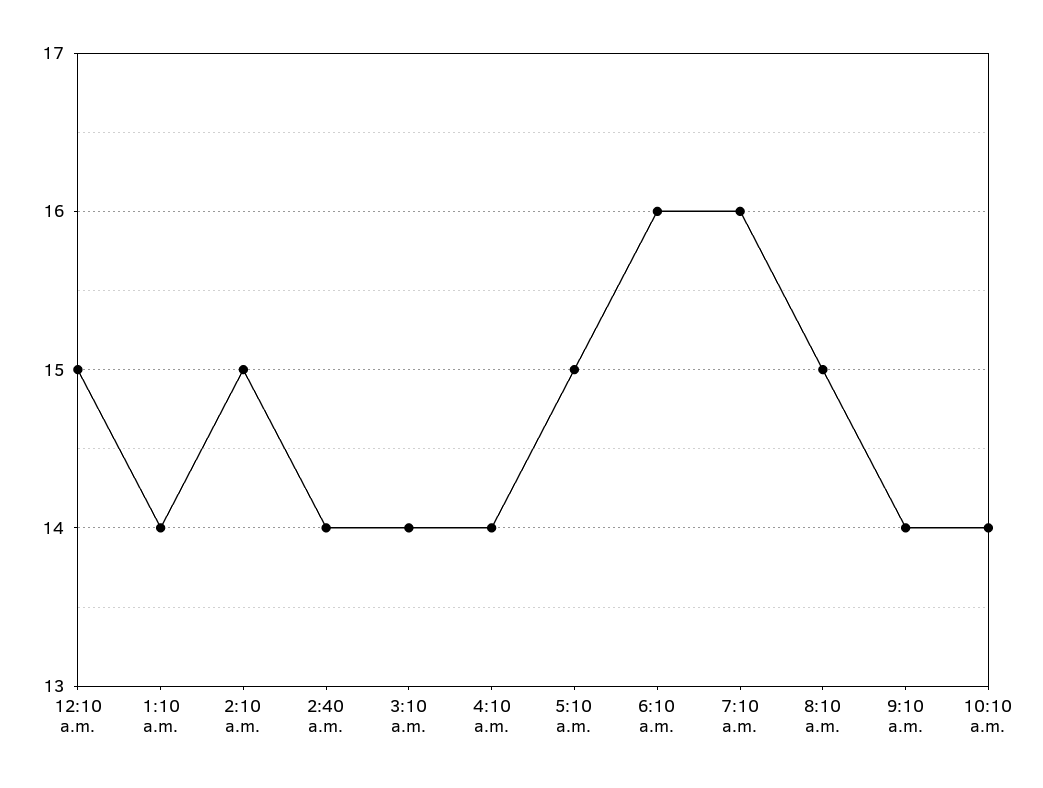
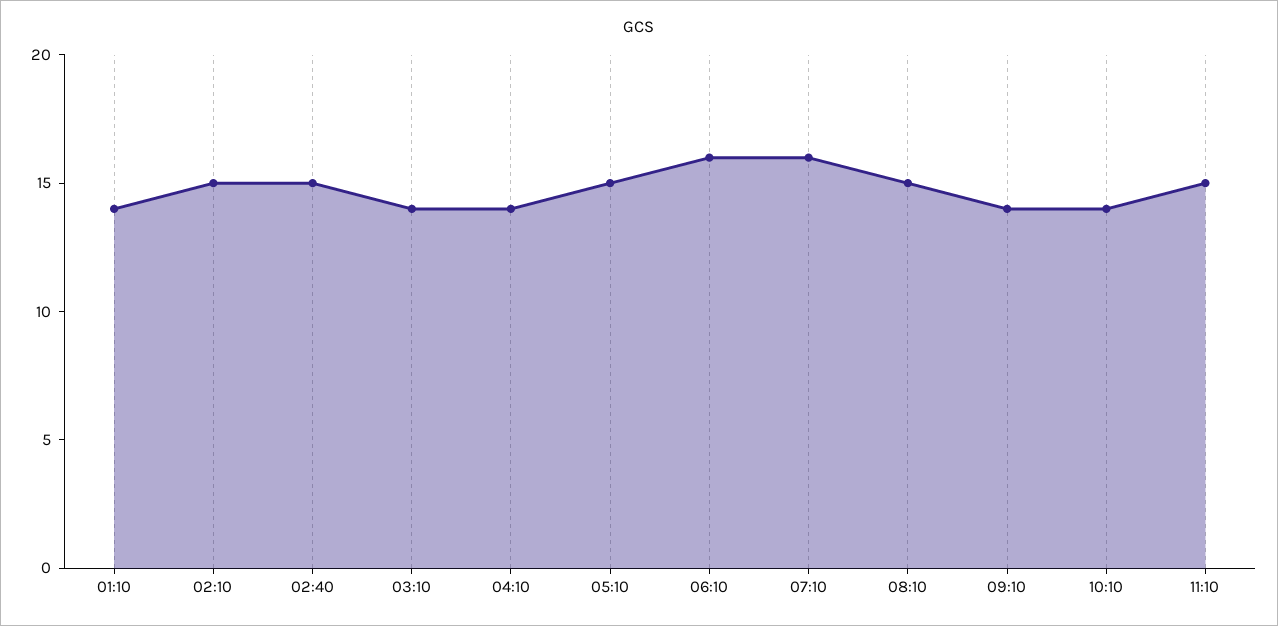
12:10 a.m.: 15 -> none
2:40 a.m.: 14 -> 15
11:10: none -> 15

